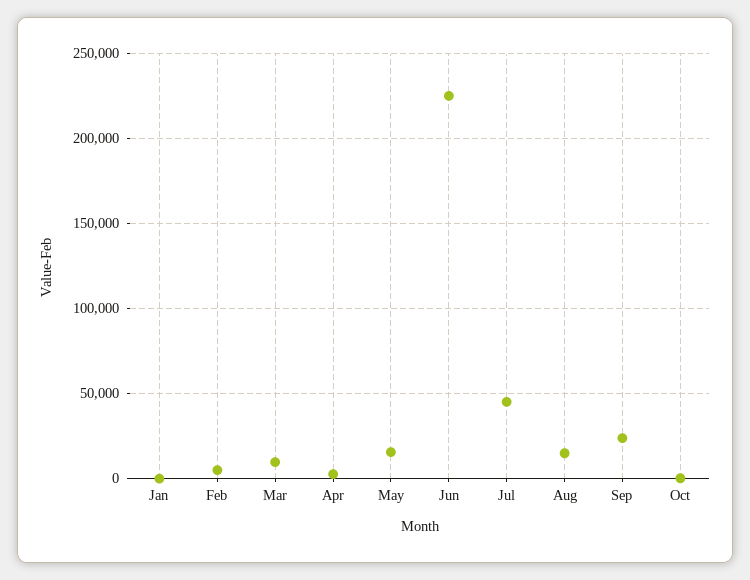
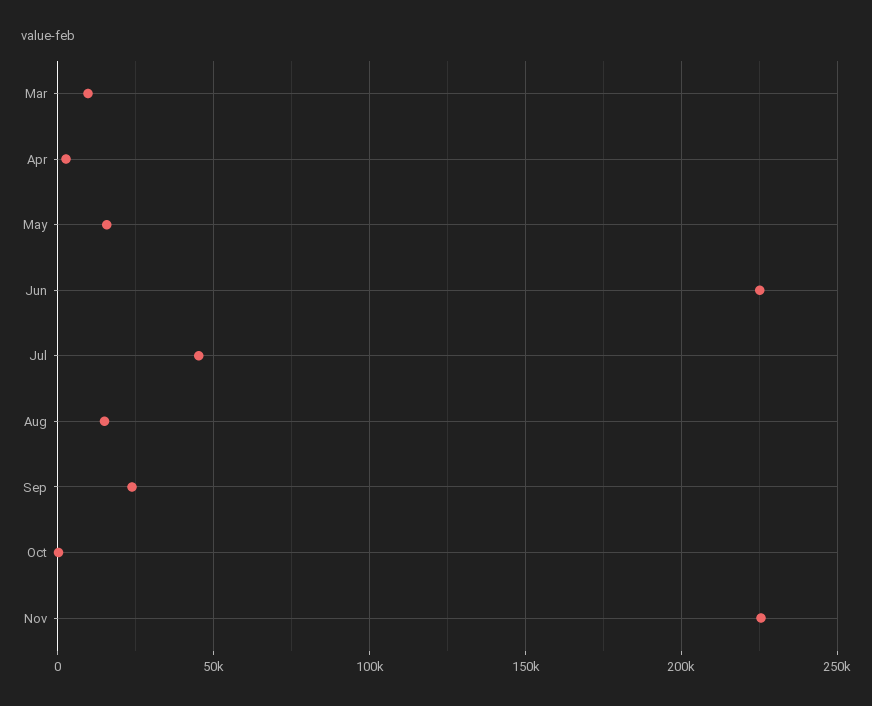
Jan: 0 -> none
Feb: 5000 -> none
Nov: none -> 225000

